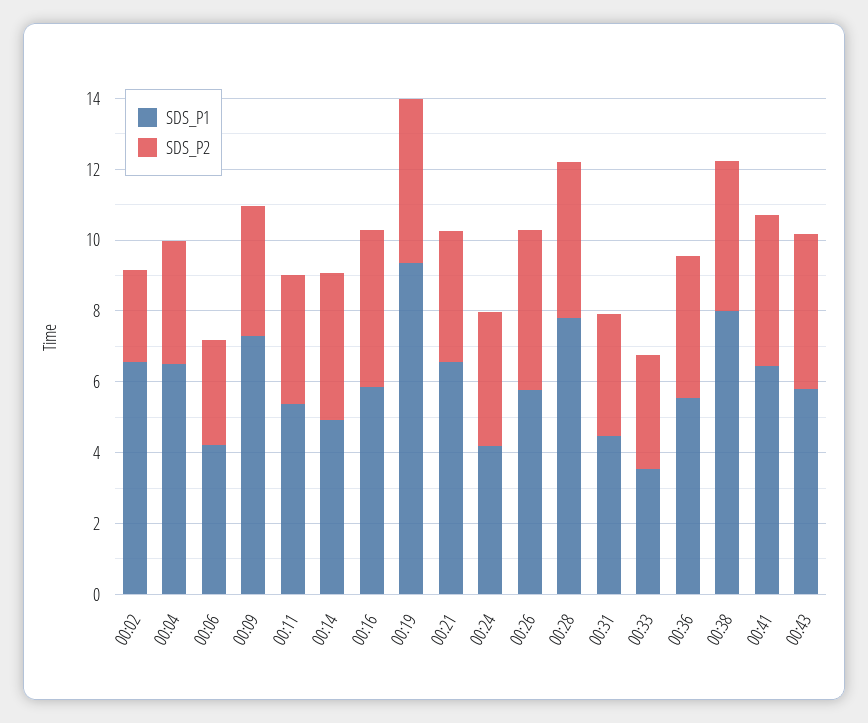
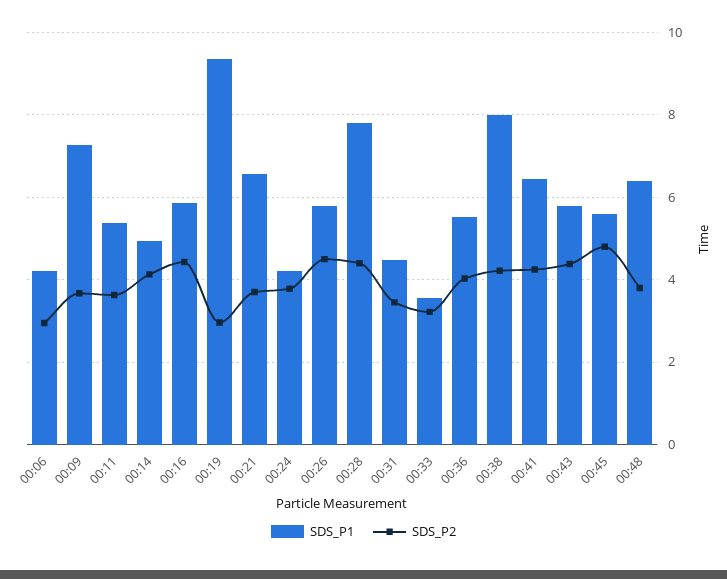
SDS_P1, 00:02: 6.5 -> none
SDS_P2, 00:02: 2.5 -> none
SDS_P1, 00:04: 6.5 -> none
SDS_P2, 00:04: 3.5 -> none
SDS_P2, 00:19: 4.5 -> 3
SDS_P1, 00:45: none -> 5.6
SDS_P2, 00:45: none -> 4.8
SDS_P1, 00:48: none -> 6.4
SDS_P2, 00:48: none -> 3.8

